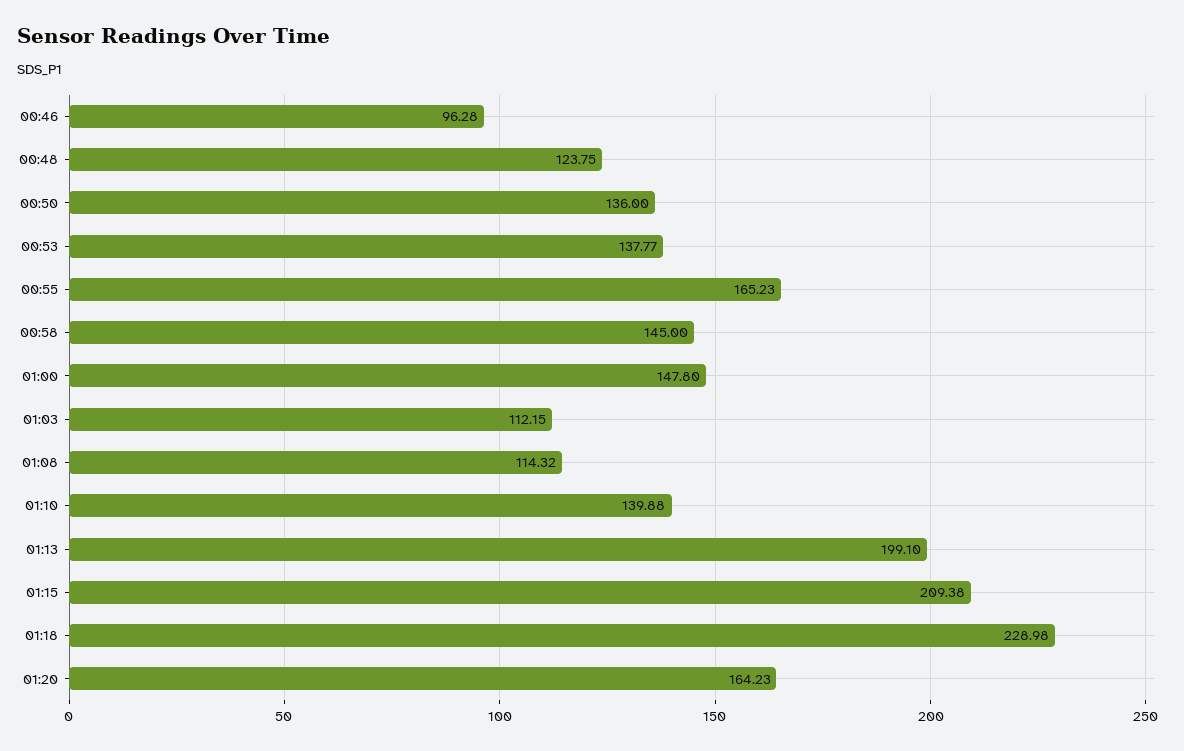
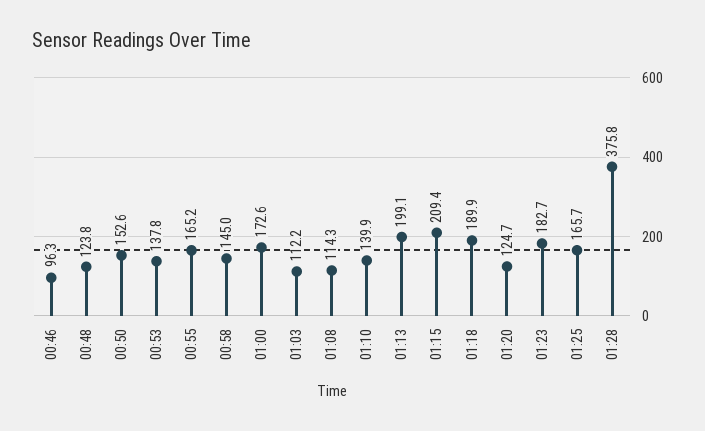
00:50: 136 -> 152.6
01:00: 147.8 -> 172.6
01:18: 228.98 -> 189.9
01:20: 164.23 -> 124.7
01:23: none -> 182.7
01:25: none -> 165.7
01:28: none -> 375.8

